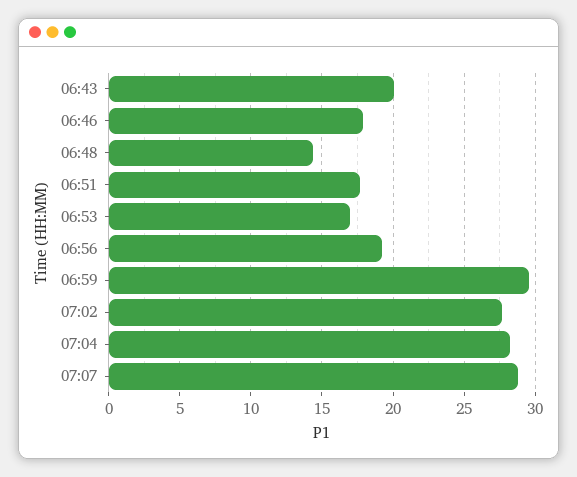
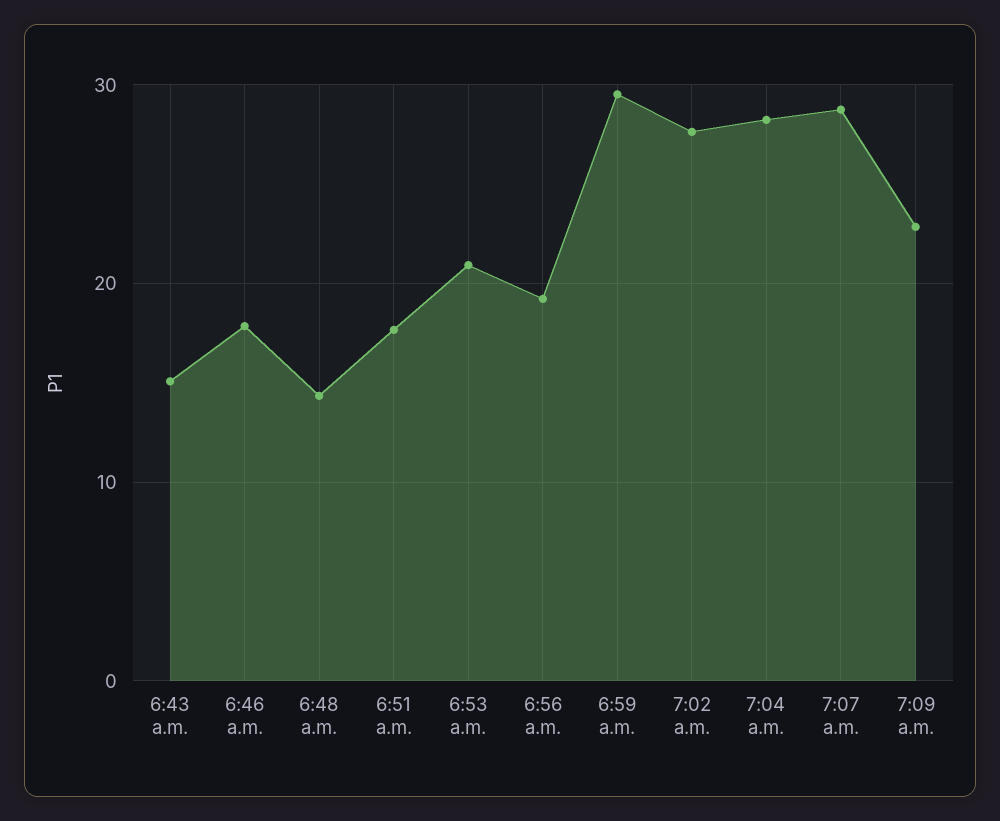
06:43: 20 -> 15
06:53: 17 -> 21
7:09 a.m.: none -> 23

